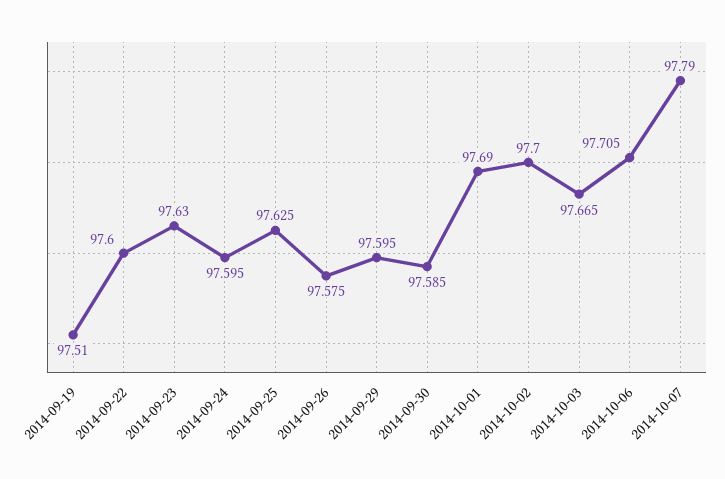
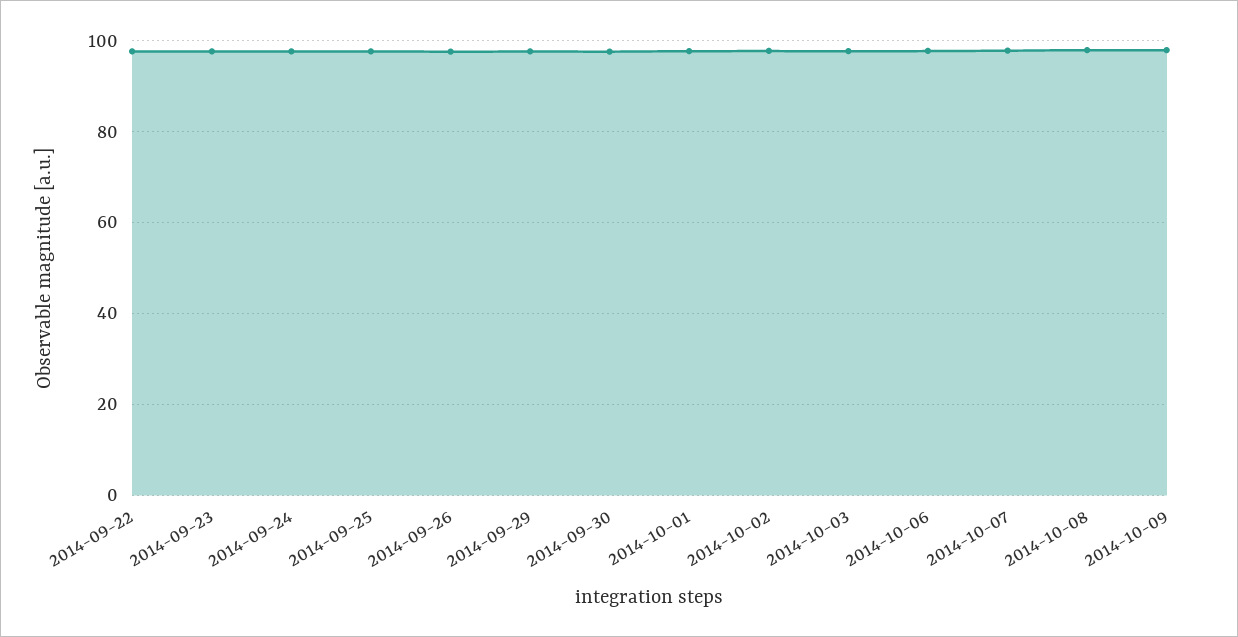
2014-09-19: 97.51 -> none
2014-10-08: none -> 98
2014-10-09: none -> 98

